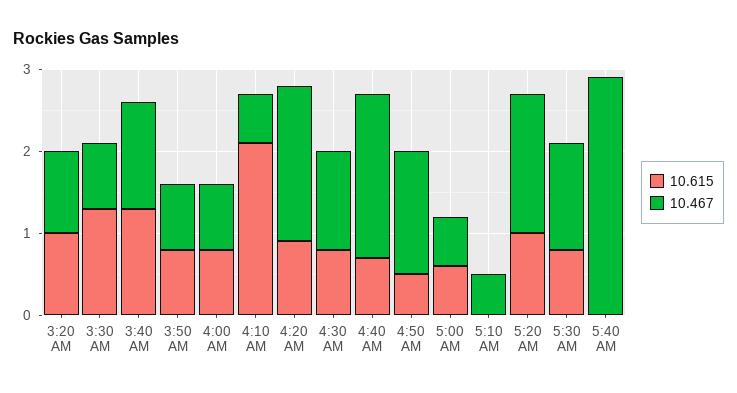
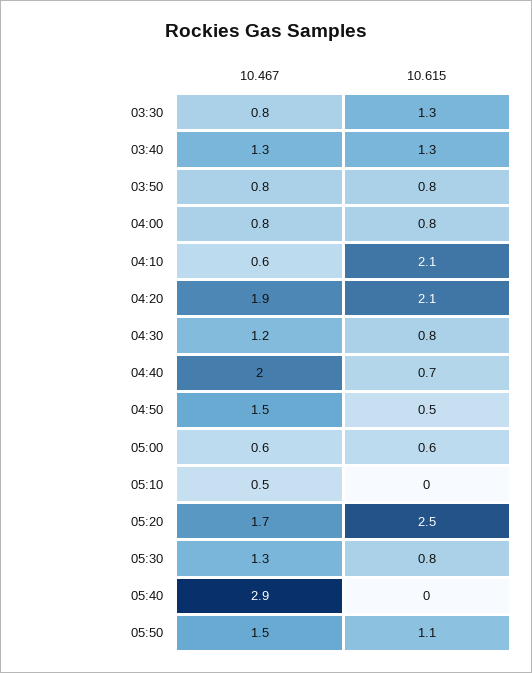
10.615, 3:20 AM: 1 -> none
10.467, 3:20 AM: 1 -> none
10.615, 4:20 AM: 0.9 -> 2.1
10.615, 5:20 AM: 1 -> 2.5
10.467, 05:50: none -> 1.5
10.615, 05:50: none -> 1.1

